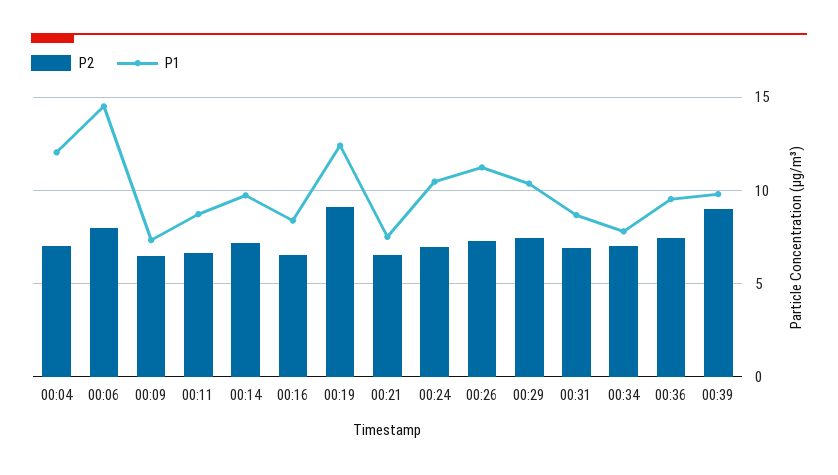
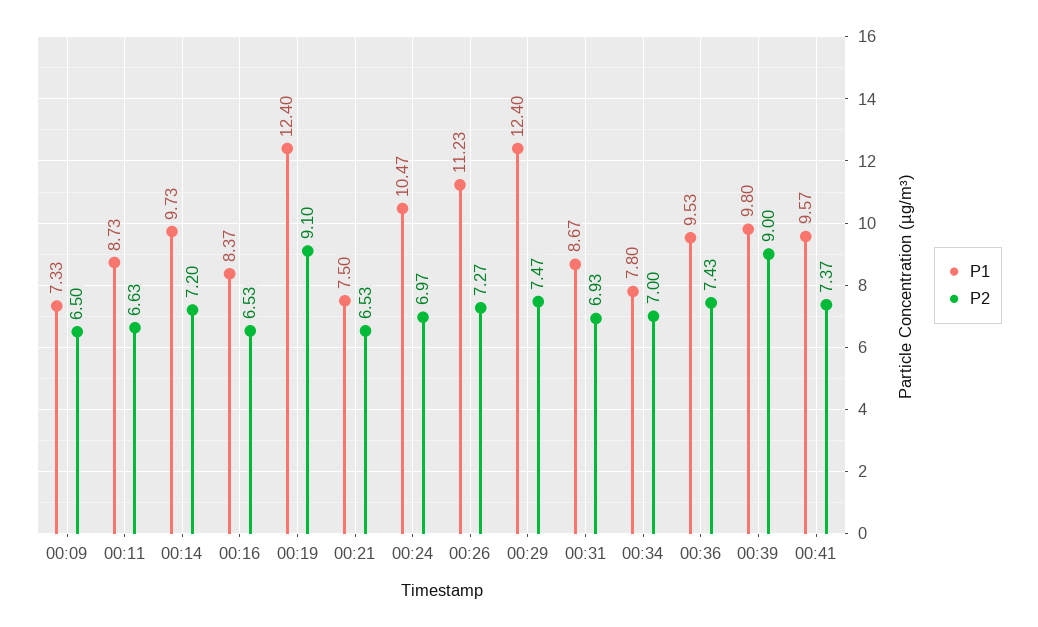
P2, 00:04: 7 -> none
P1, 00:04: 12 -> none
P2, 00:06: 8 -> none
P1, 00:06: 14.5 -> none
P1, 00:29: 10.5 -> 12.4
P1, 00:41: none -> 9.57
P2, 00:41: none -> 7.37

